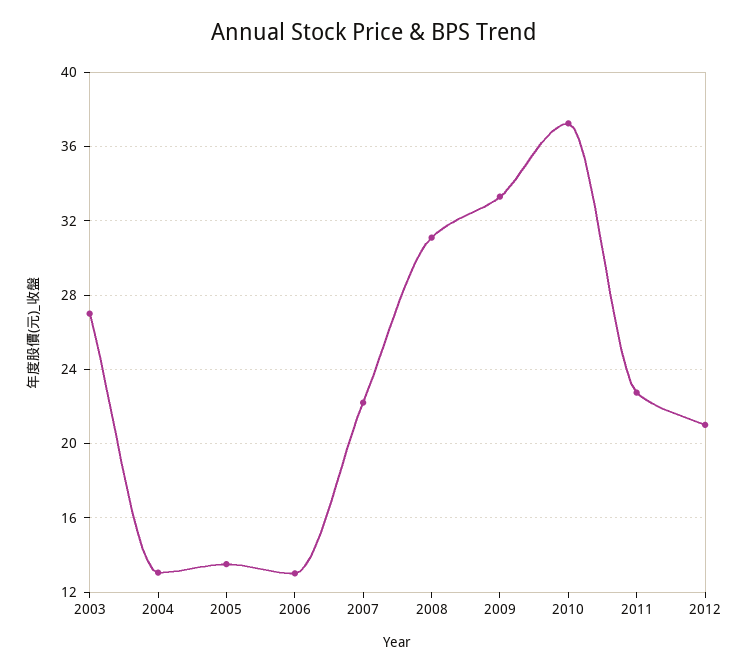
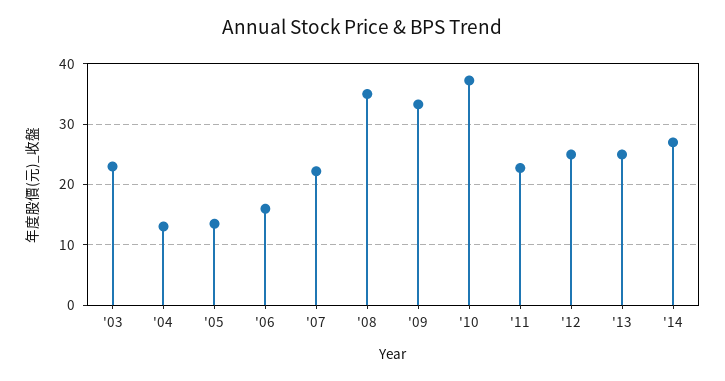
2003: 27 -> 23
2006: 13 -> 16
2008: 31 -> 35
2012: 21 -> 25
'13: none -> 25
'14: none -> 27

